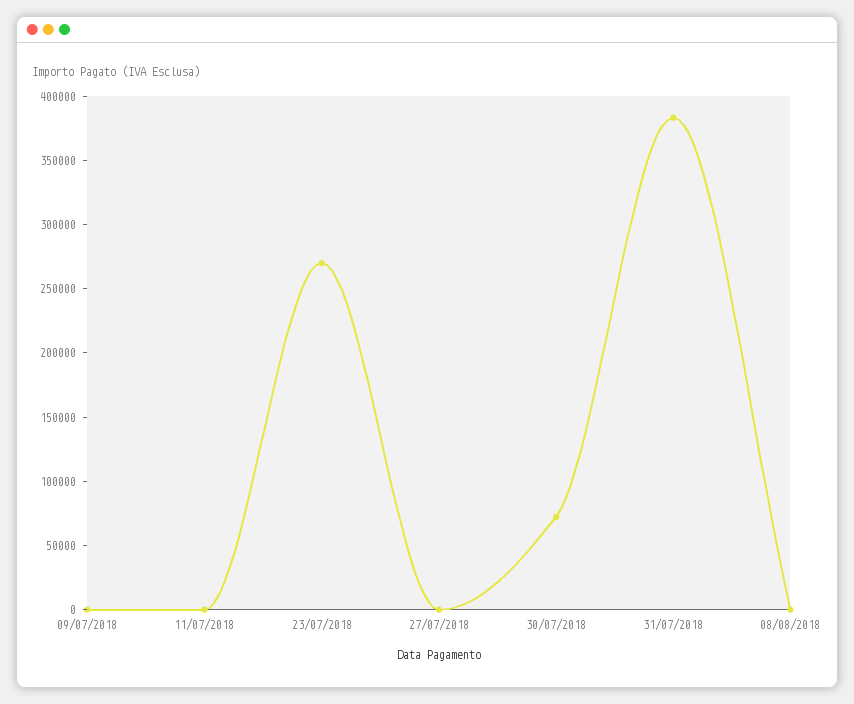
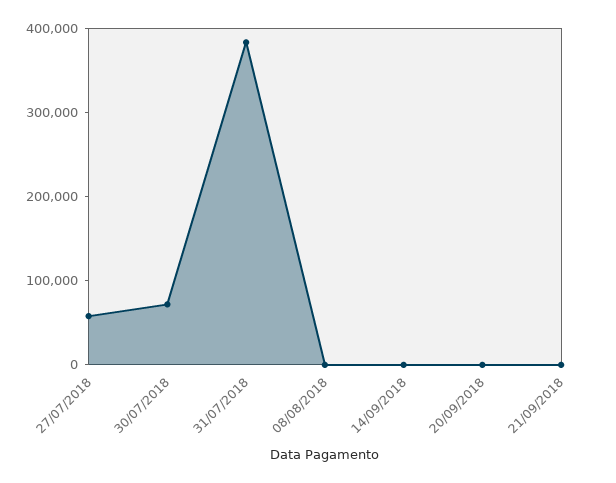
09/07/2018: 0 -> none
11/07/2018: 0 -> none
23/07/2018: 270000 -> none
27/07/2018: 0 -> 60000
14/09/2018: none -> 0
20/09/2018: none -> 0
21/09/2018: none -> 0

